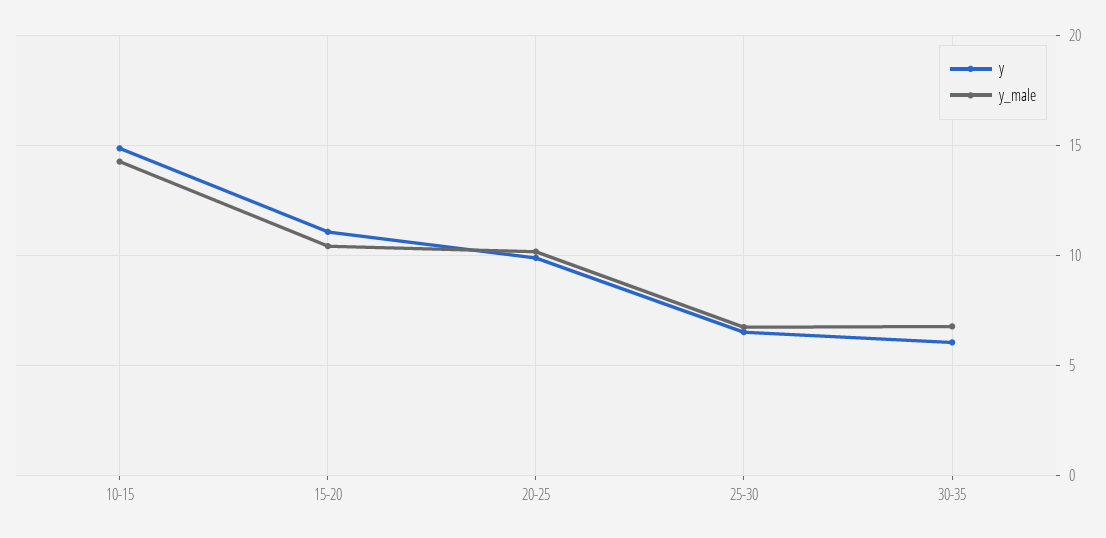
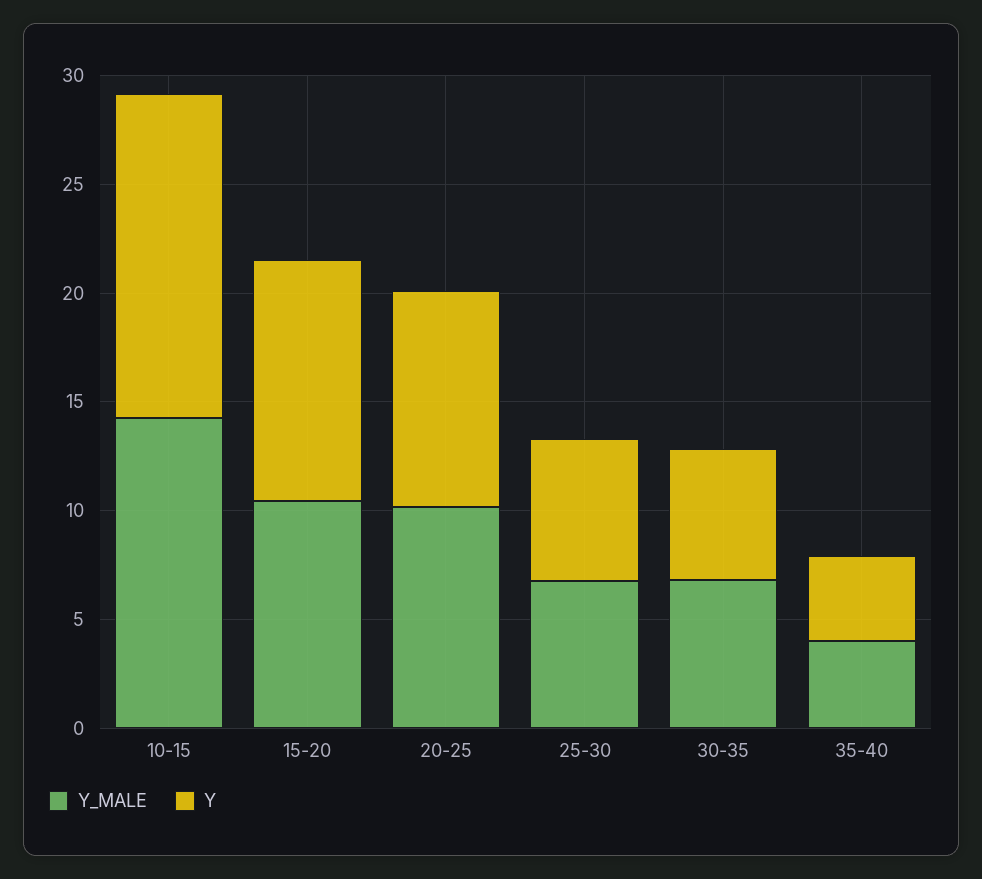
y_male, 35-40: none -> 4
y, 35-40: none -> 4

